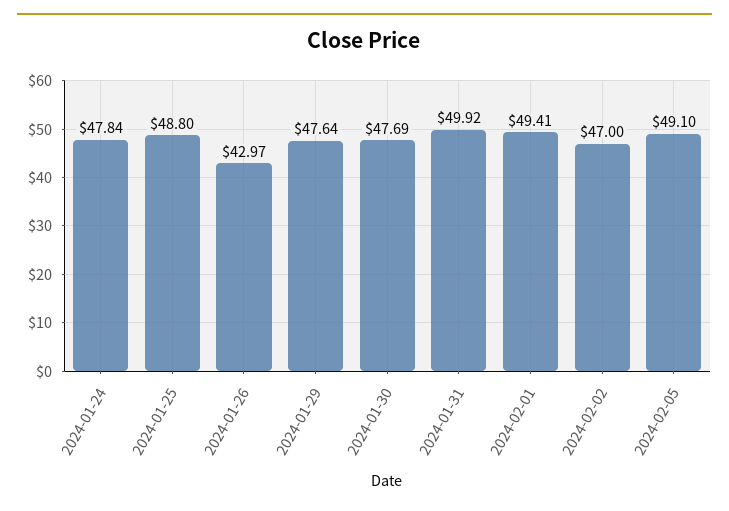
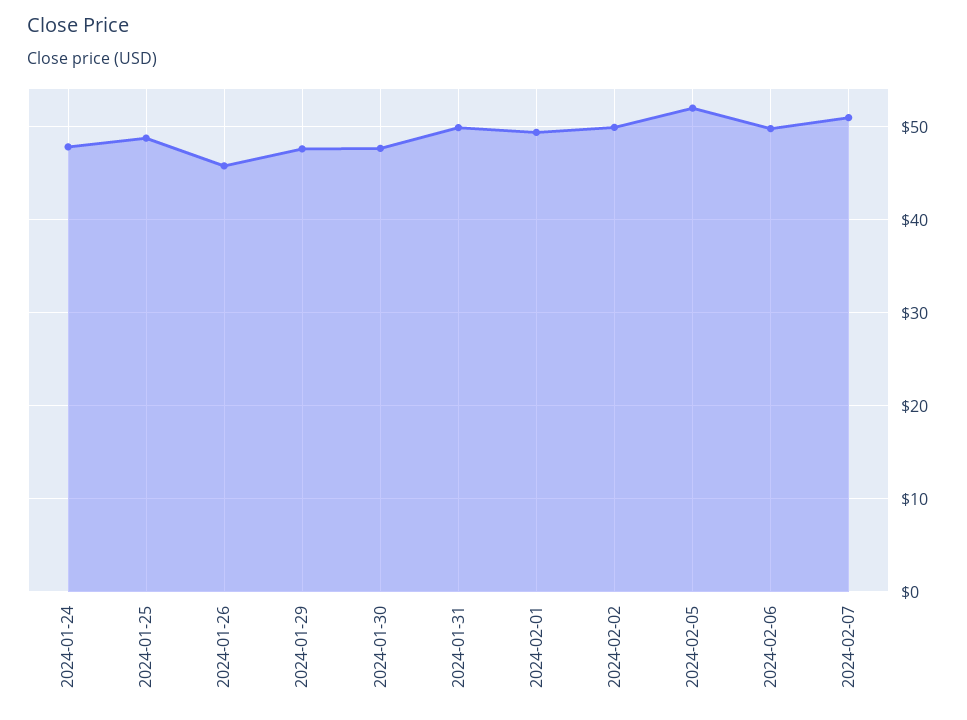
2024-01-26: 42.97 -> 46
2024-02-02: 47 -> 50
2024-02-05: 49.1 -> 52
2024-02-06: none -> 50
2024-02-07: none -> 51

